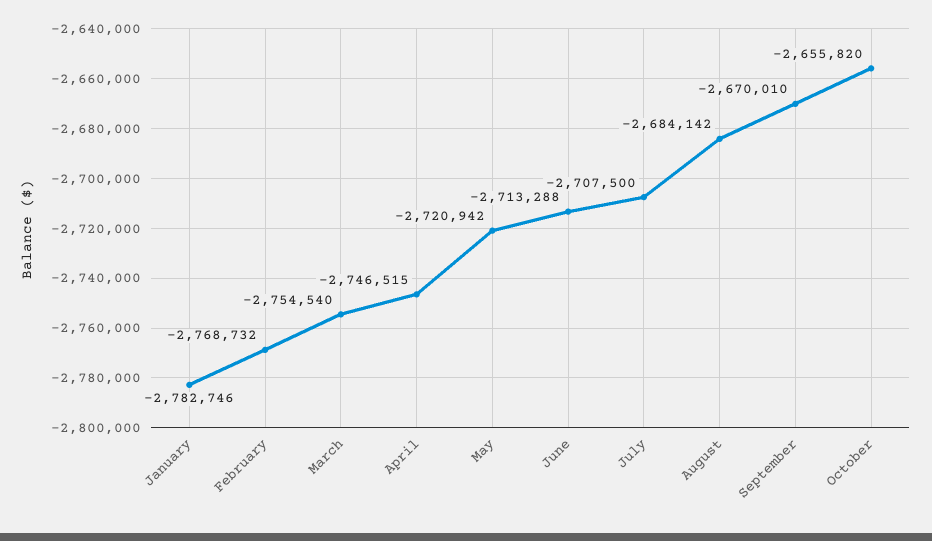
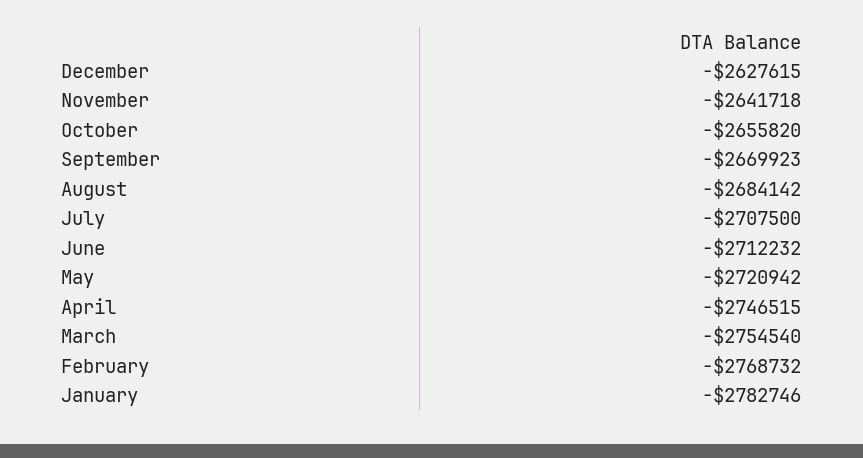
June: -2713288 -> -2712232
September: -2670010 -> -2669923
December: none -> -2627615
November: none -> -2641718

